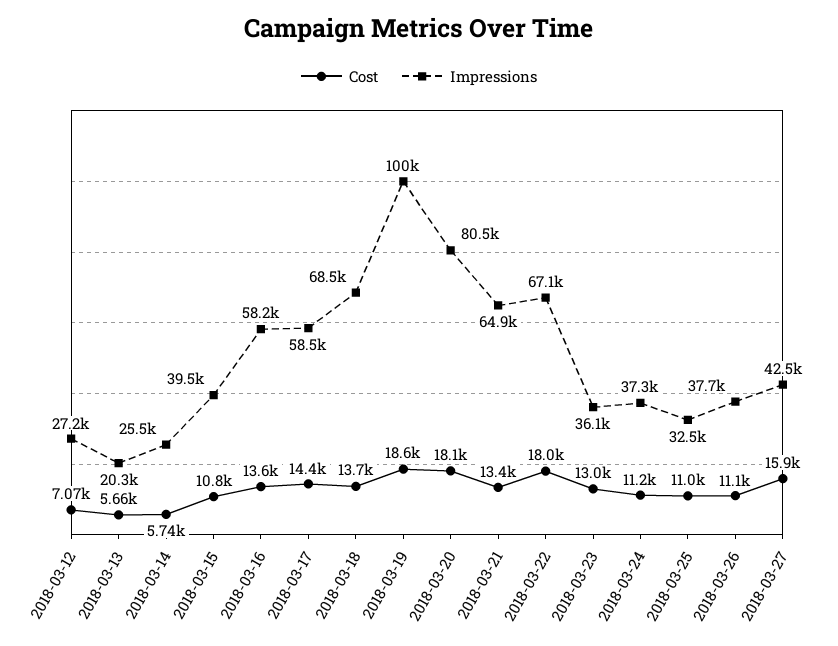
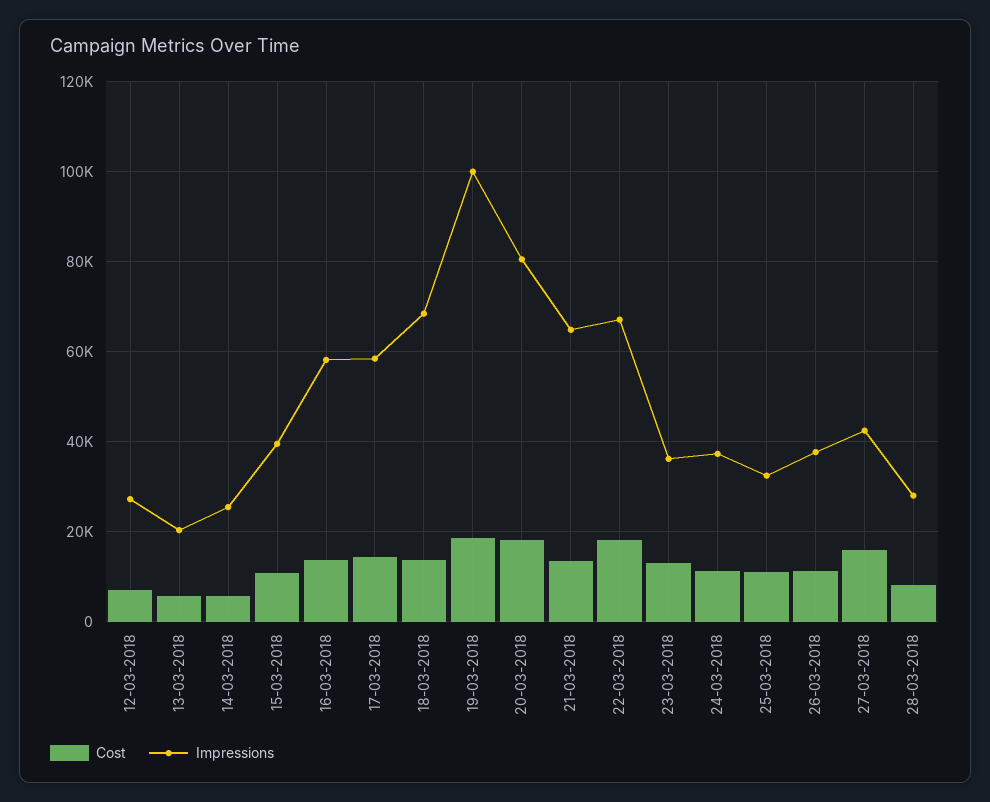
Cost, 28-03-2018: none -> 8000
Impressions, 28-03-2018: none -> 28000

